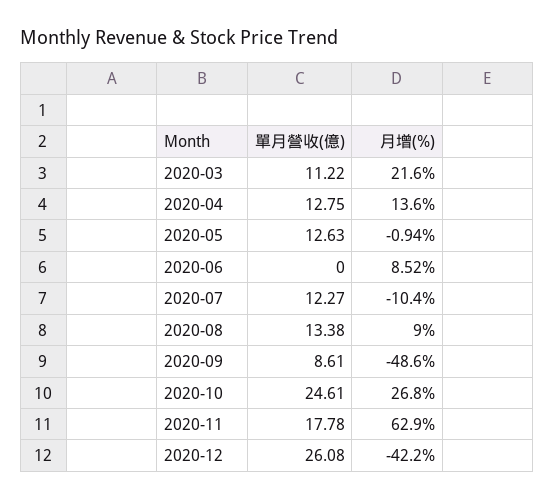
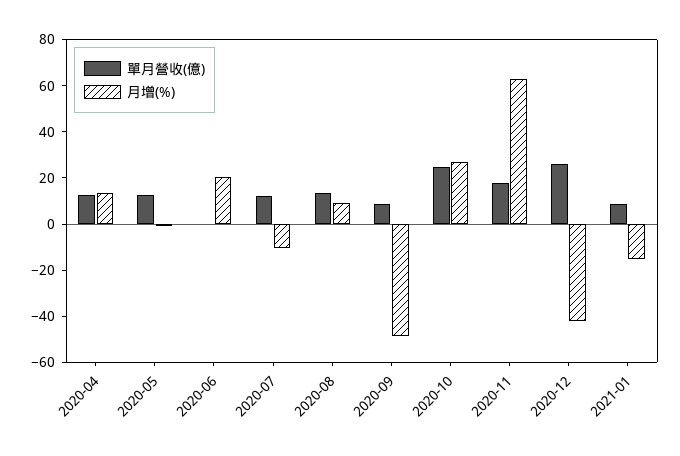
單月營收(億), 2020-03: 11.22 -> none
月增(%), 2020-03: 21.6 -> none
月增(%), 2020-06: 8.52 -> 20
單月營收(億), 2021-01: none -> 10
月增(%), 2021-01: none -> -15

